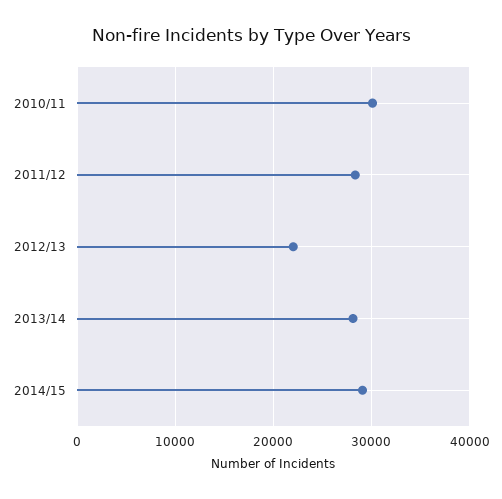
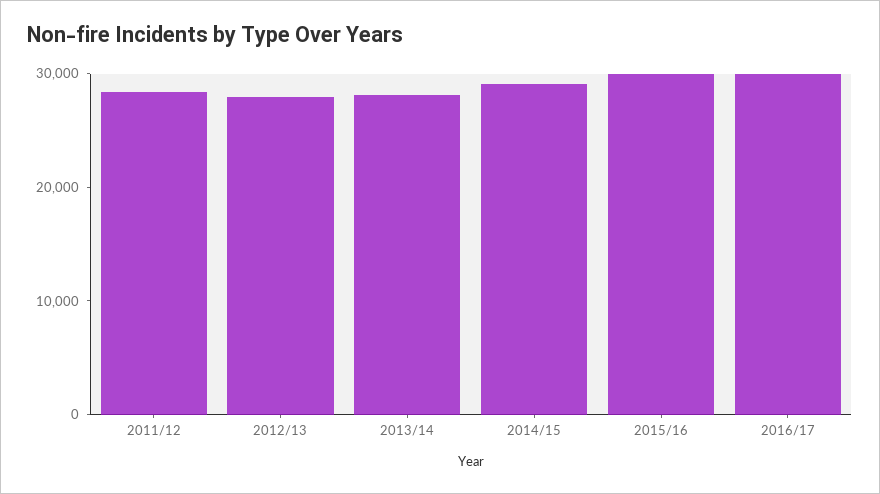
2010/11: 30000 -> none
2012/13: 22000 -> 28000
2015/16: none -> 30000
2016/17: none -> 30000

